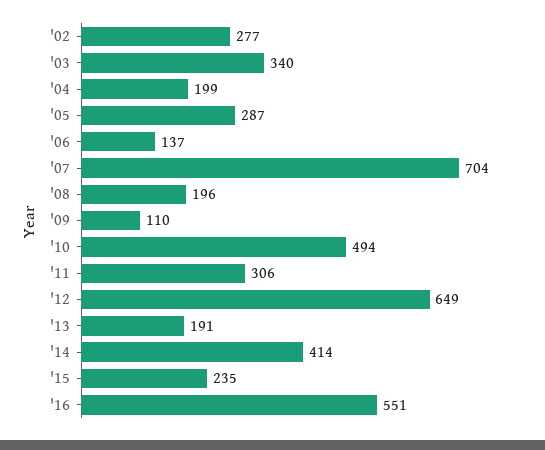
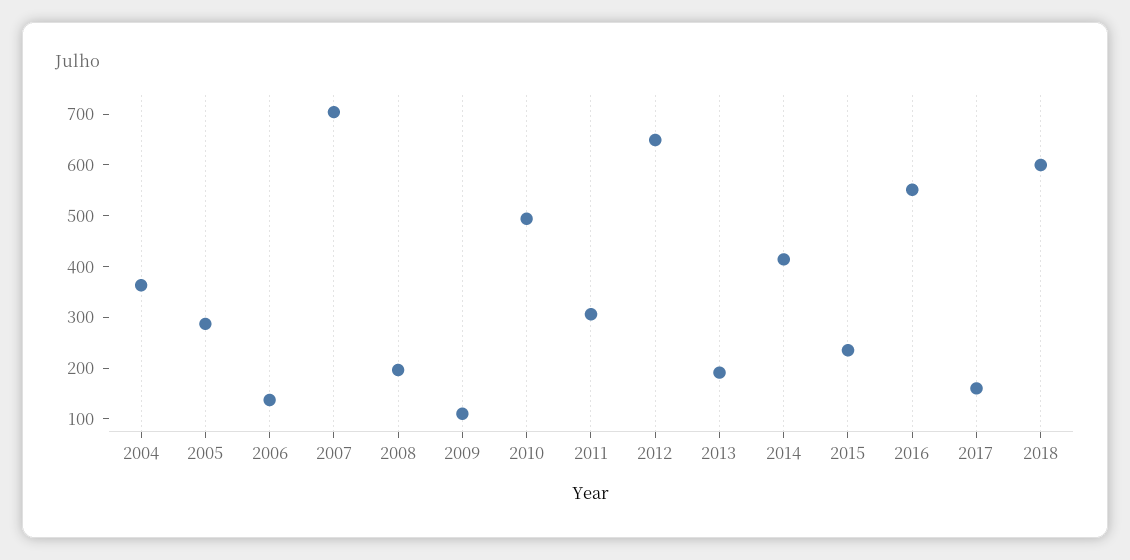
'02: 277 -> none
'03: 340 -> none
'04: 199 -> 360
2017: none -> 160
2018: none -> 600

